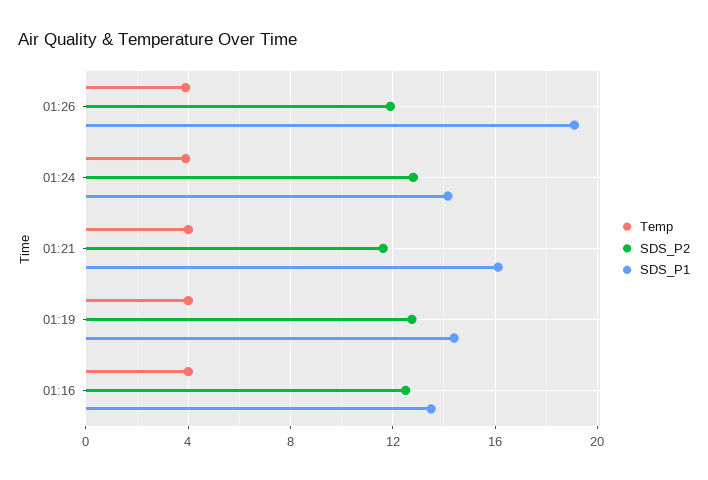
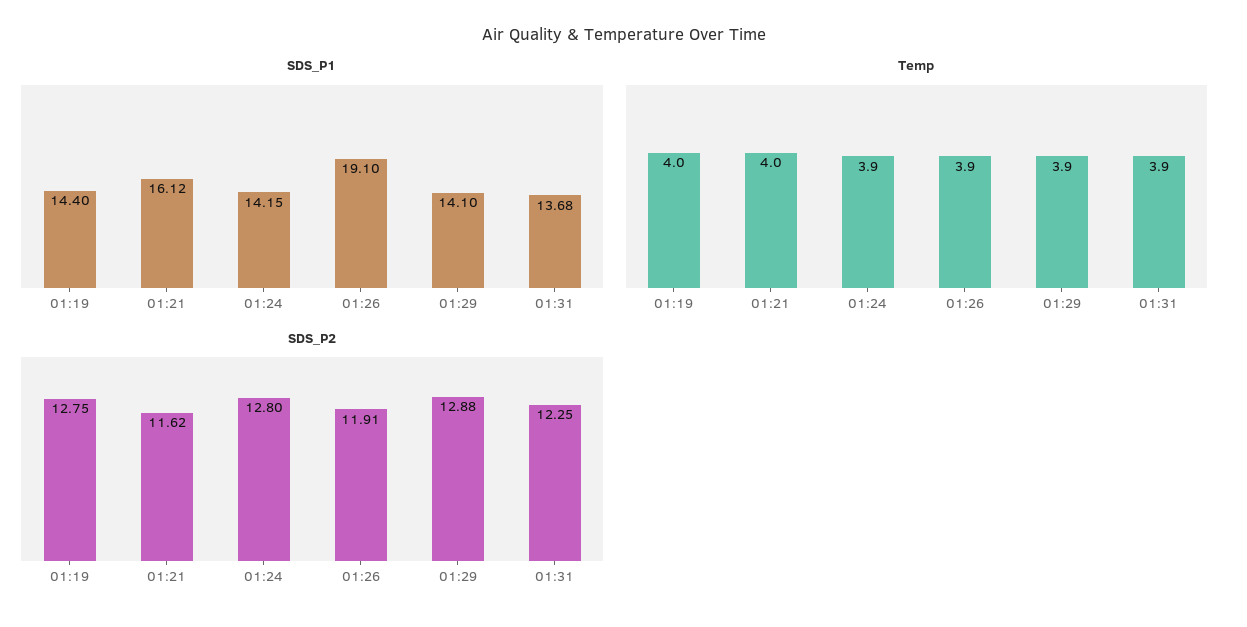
Temp, 01:16: 4 -> none
SDS_P2, 01:16: 12.5 -> none
SDS_P1, 01:16: 13.5 -> none
SDS_P1, 01:29: none -> 14.1
SDS_P1, 01:31: none -> 13.68
Temp, 01:29: none -> 3.9
Temp, 01:31: none -> 3.9
SDS_P2, 01:29: none -> 12.88
SDS_P2, 01:31: none -> 12.25

